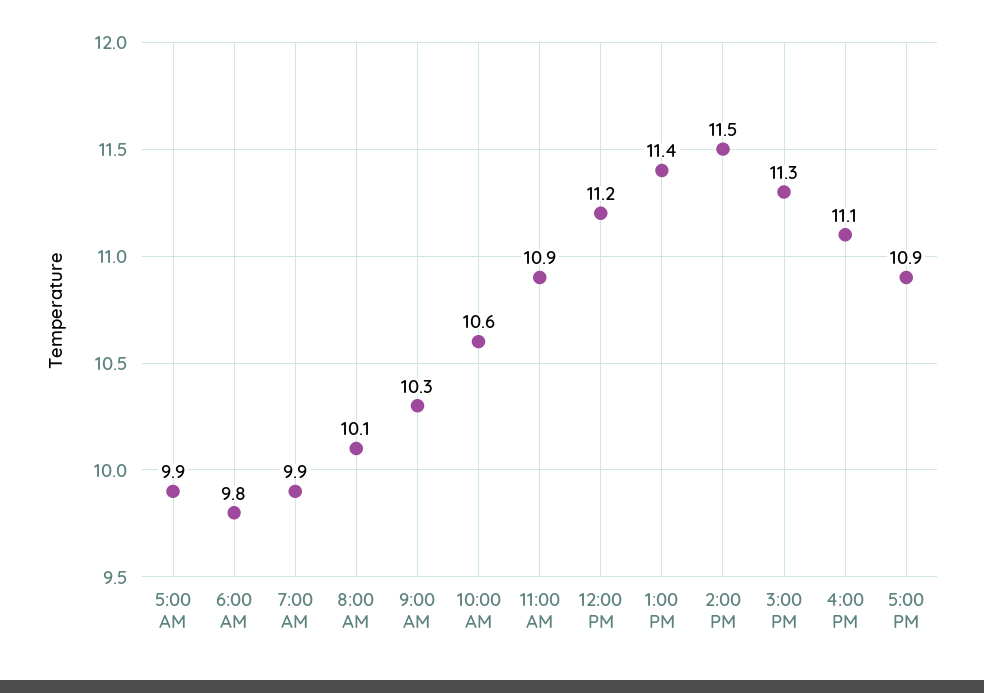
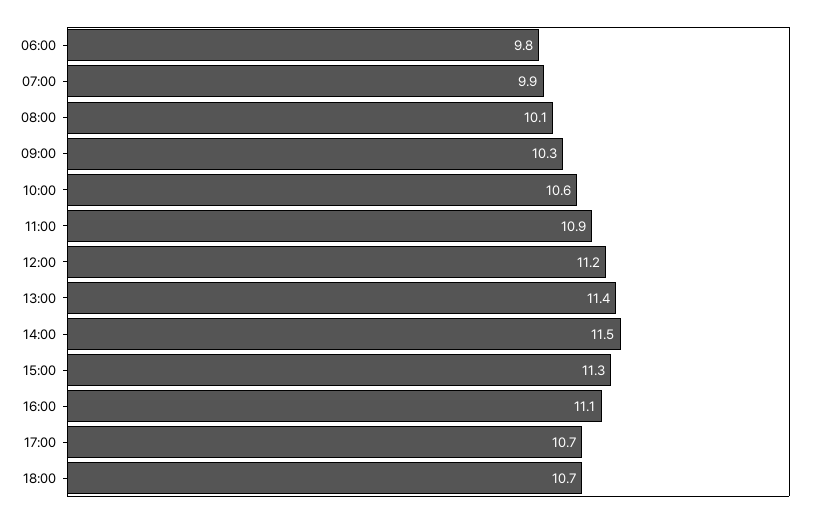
5:00 AM: 9.9 -> none
5:00 PM: 10.9 -> 10.7
18:00: none -> 10.7

